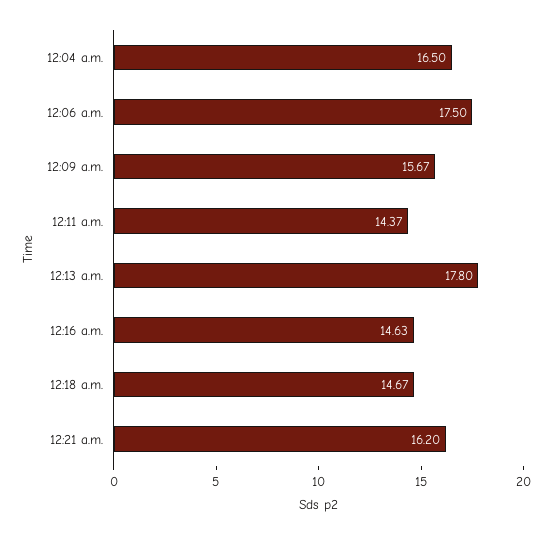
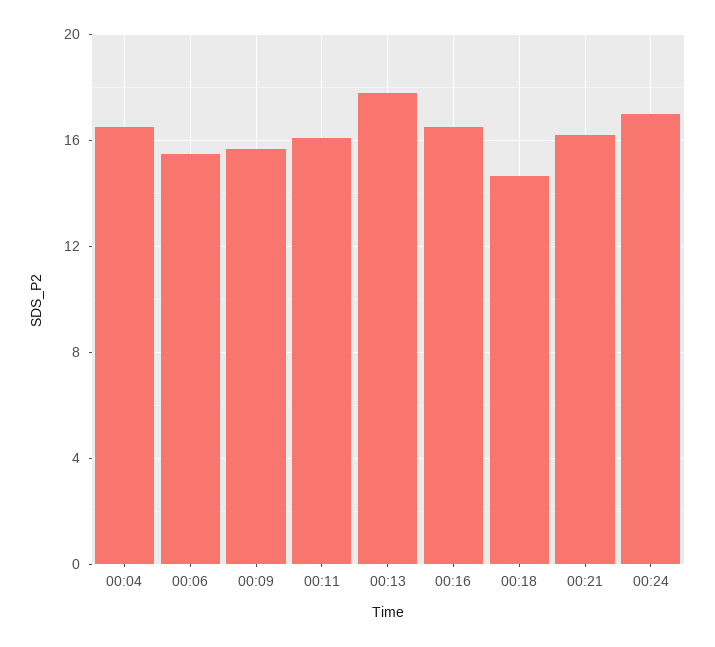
12:06 a.m.: 17.5 -> 15.5
12:11 a.m.: 14.37 -> 16
12:16 a.m.: 14.63 -> 16.5
00:24: none -> 17

